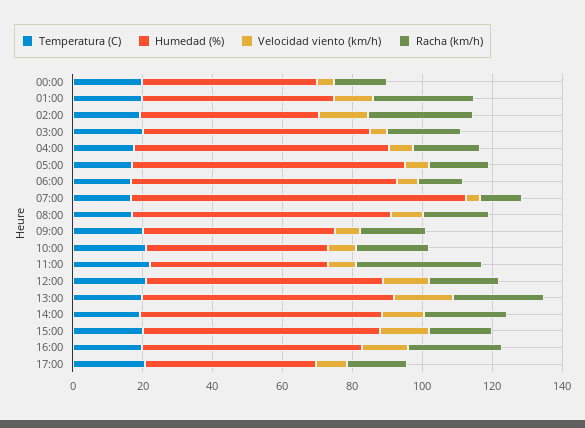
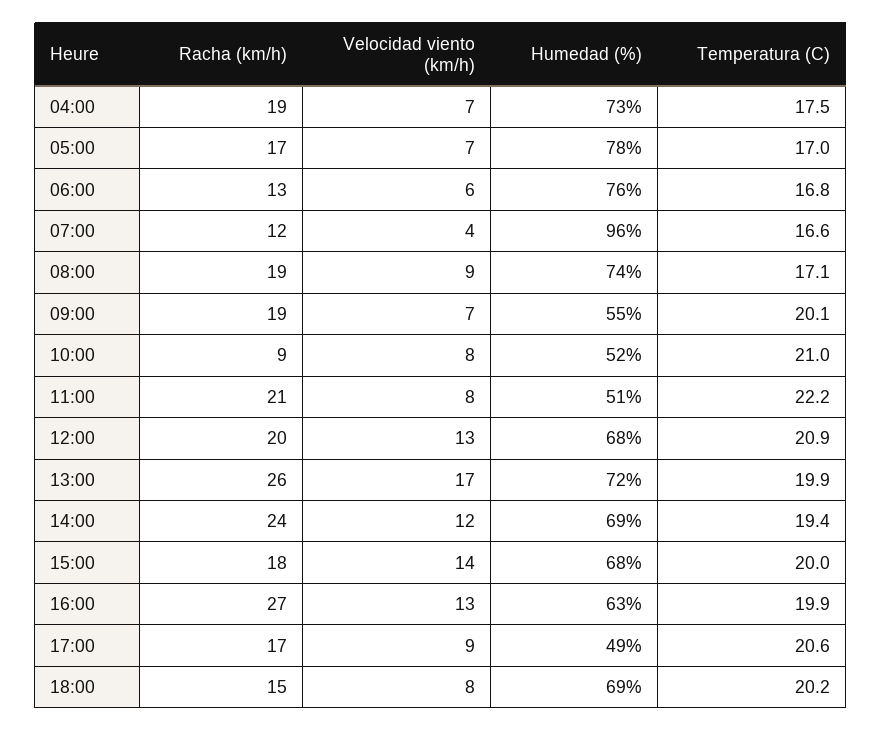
Temperatura (C), 00:00: 20 -> none
Humedad (%), 00:00: 50 -> none
Velocidad viento (km/h), 00:00: 5 -> none
Racha (km/h), 00:00: 15 -> none
Temperatura (C), 01:00: 20 -> none
Humedad (%), 01:00: 55 -> none
Velocidad viento (km/h), 01:00: 10 -> none
Racha (km/h), 01:00: 30 -> none
Temperatura (C), 02:00: 20 -> none
Humedad (%), 02:00: 50 -> none
Velocidad viento (km/h), 02:00: 15 -> none
Racha (km/h), 02:00: 30 -> none
Temperatura (C), 03:00: 20 -> none
Humedad (%), 03:00: 65 -> none
Velocidad viento (km/h), 03:00: 5 -> none
Racha (km/h), 03:00: 20 -> none
Racha (km/h), 10:00: 20 -> 9
Racha (km/h), 11:00: 35 -> 21
Racha (km/h), 18:00: none -> 15
Velocidad viento (km/h), 18:00: none -> 8
Humedad (%), 18:00: none -> 69
Temperatura (C), 18:00: none -> 20.2

